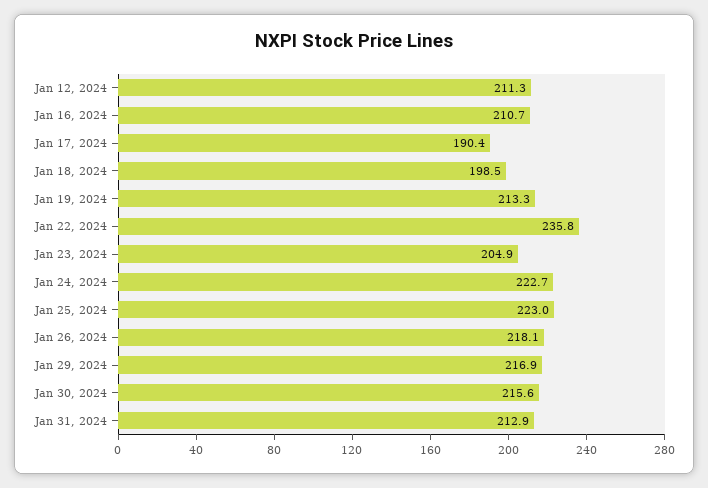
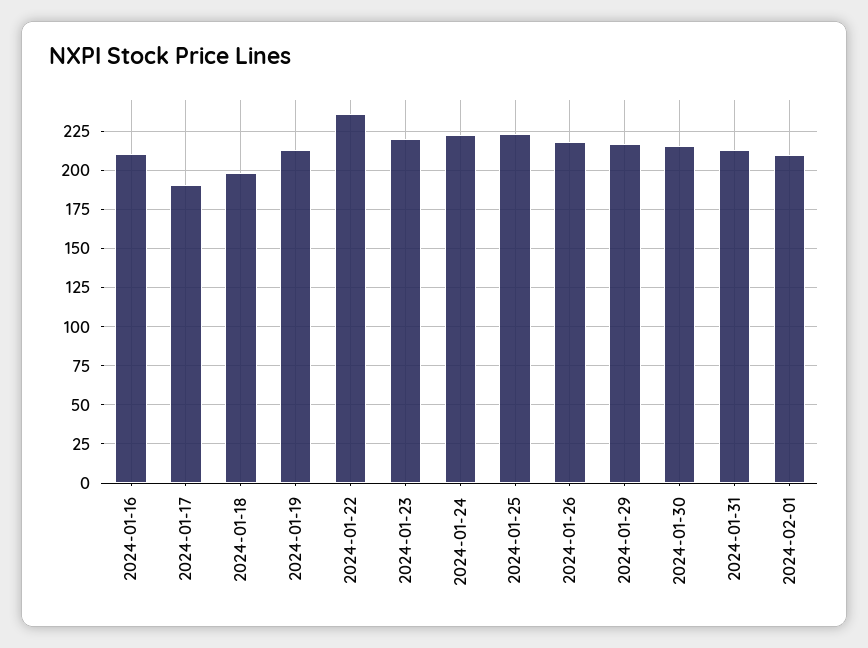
Jan 12, 2024: 211.3 -> none
Jan 23, 2024: 204.9 -> 220
2024-02-01: none -> 210

